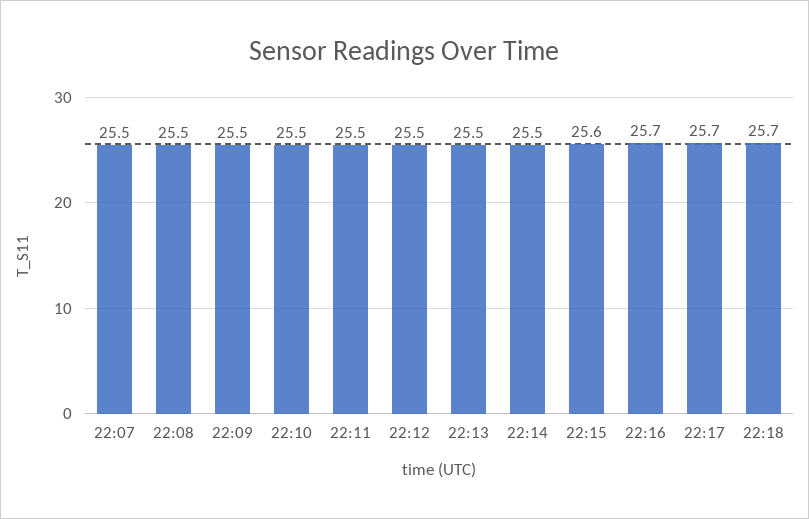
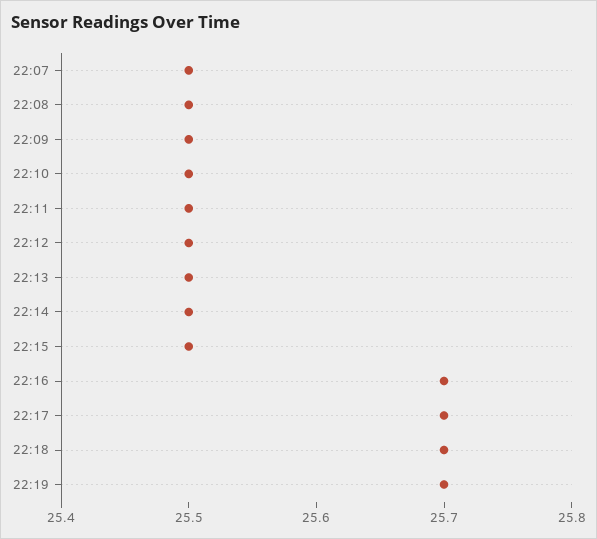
22:15: 25.6 -> 25.5
22:19: none -> 25.7

